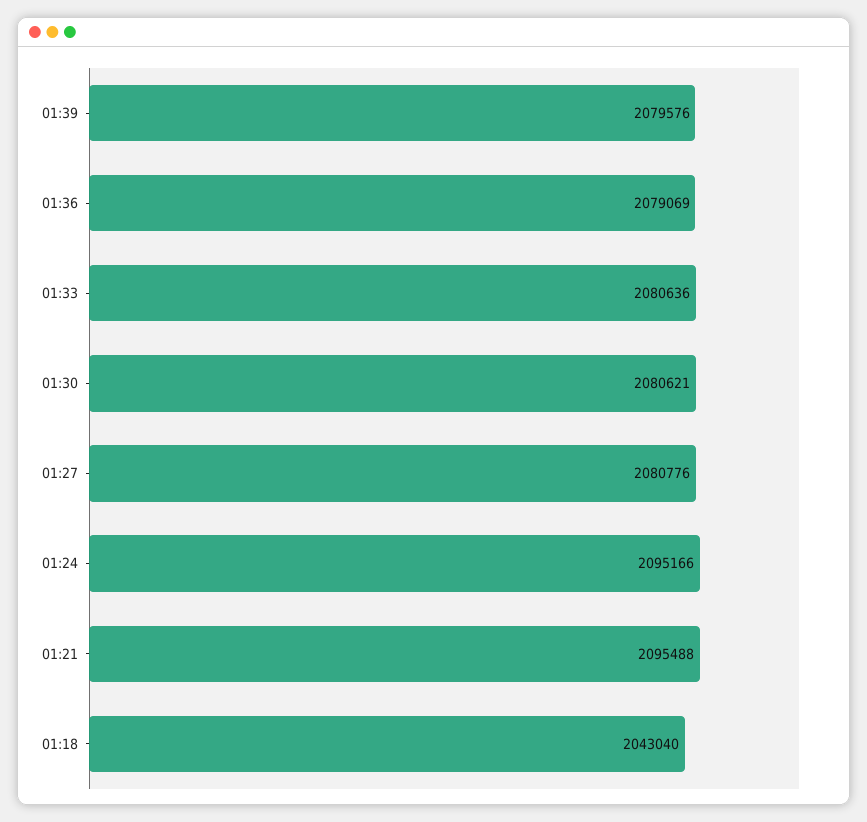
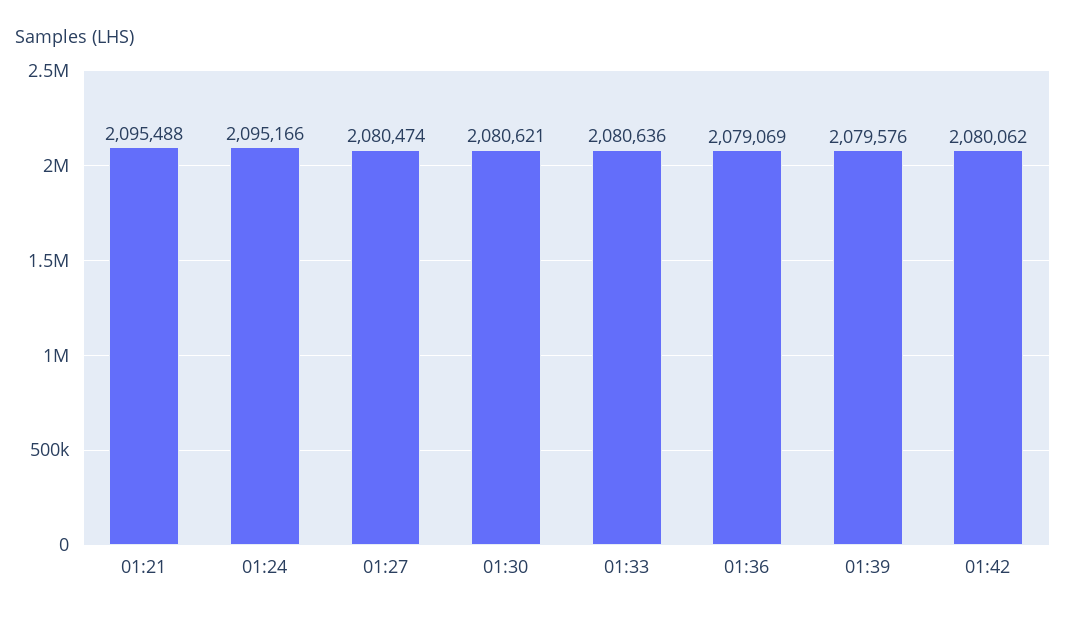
01:27: 2080776 -> 2080474
01:18: 2043040 -> none
01:42: none -> 2080062

